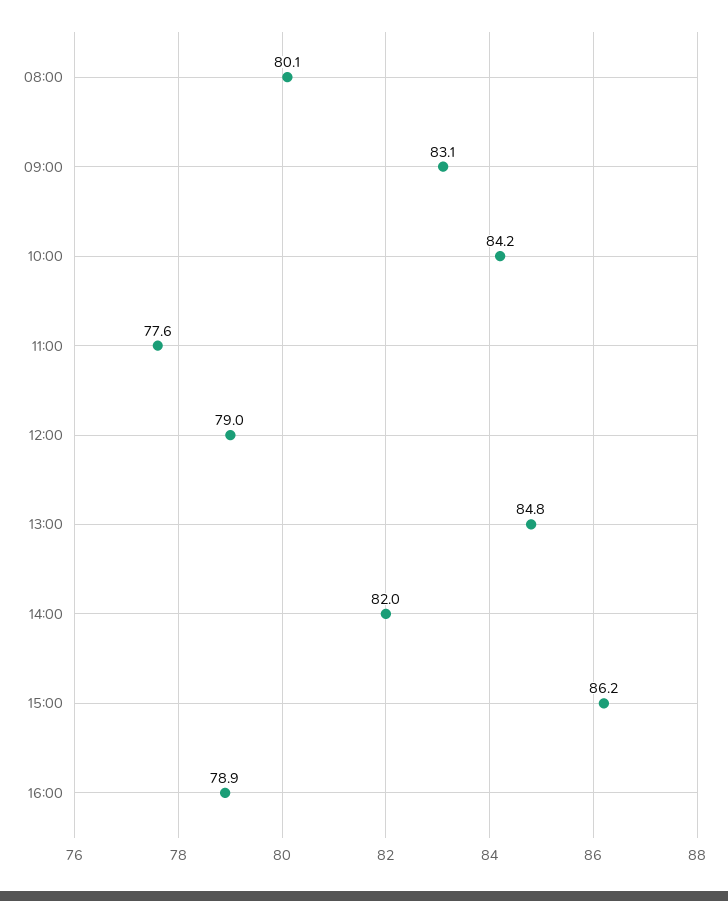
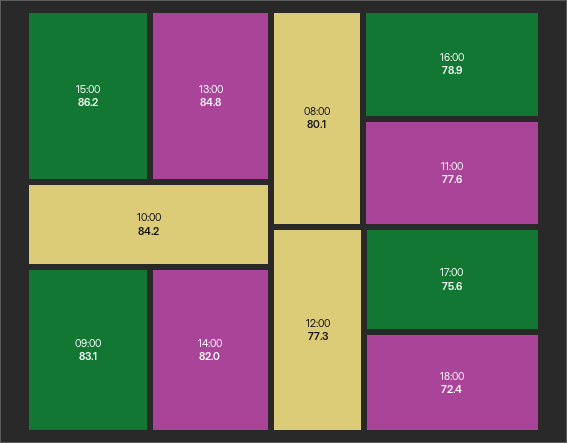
12:00: 79 -> 77.3
17:00: none -> 75.6
18:00: none -> 72.4

